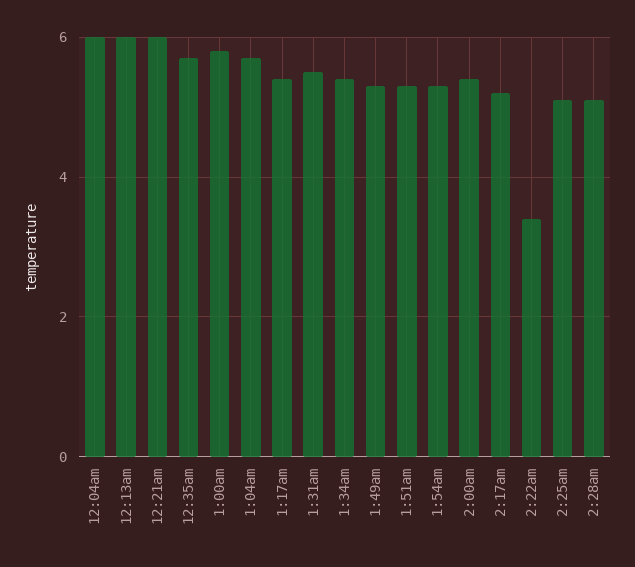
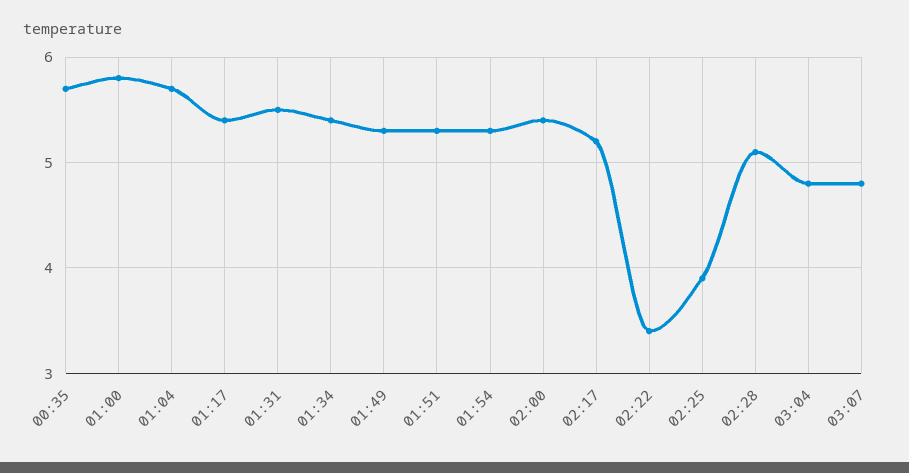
12:04am: 6 -> none
12:13am: 6 -> none
12:21am: 6 -> none
2:25am: 5 -> 3.9
03:04: none -> 4.8
03:07: none -> 4.8

